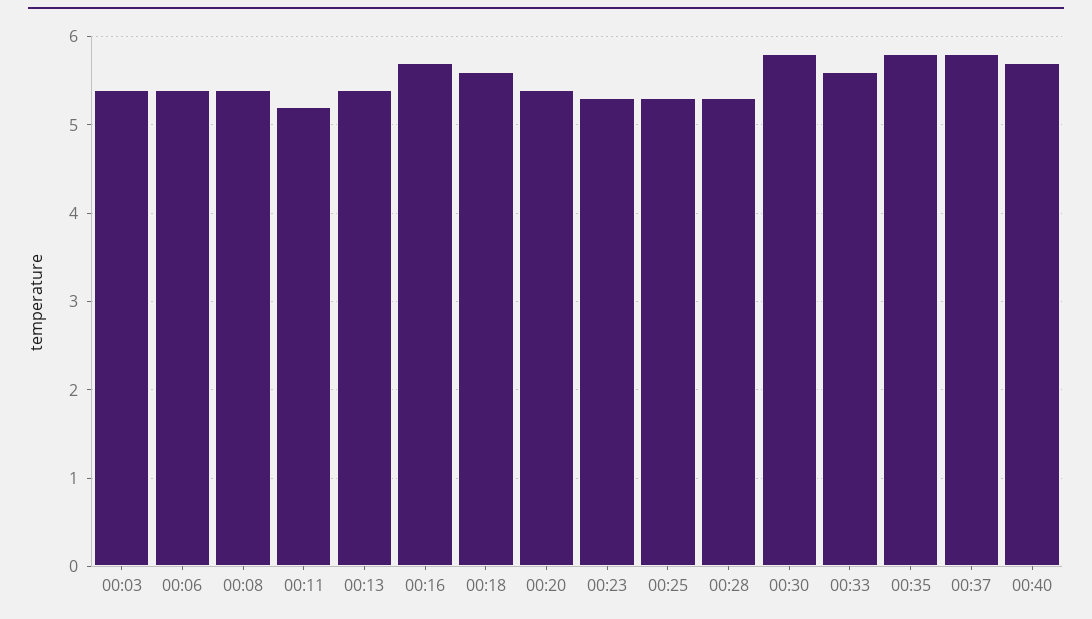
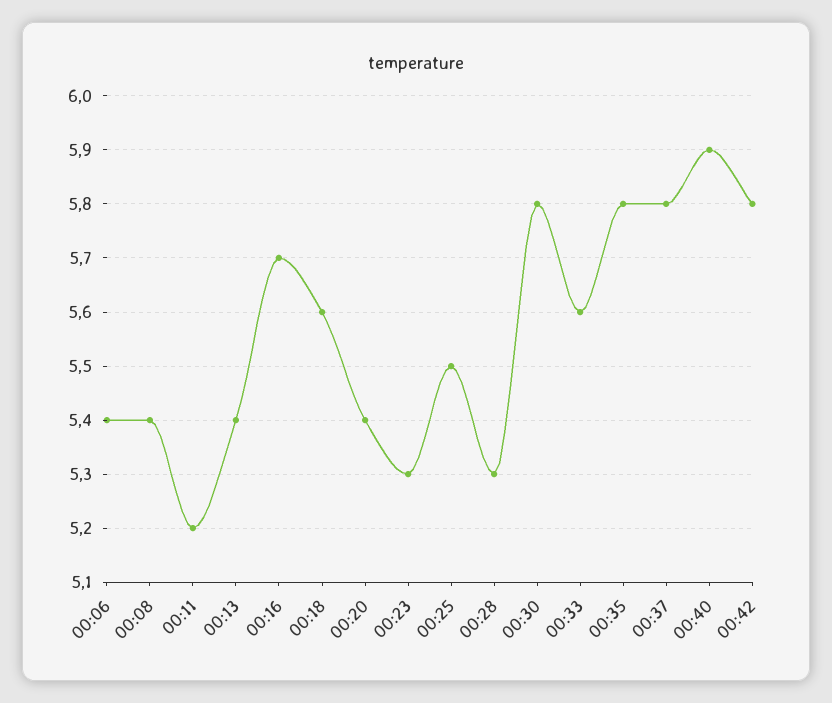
00:03: 5.4 -> none
00:25: 5.3 -> 5.5
00:40: 5.7 -> 5.9
00:42: none -> 5.8

